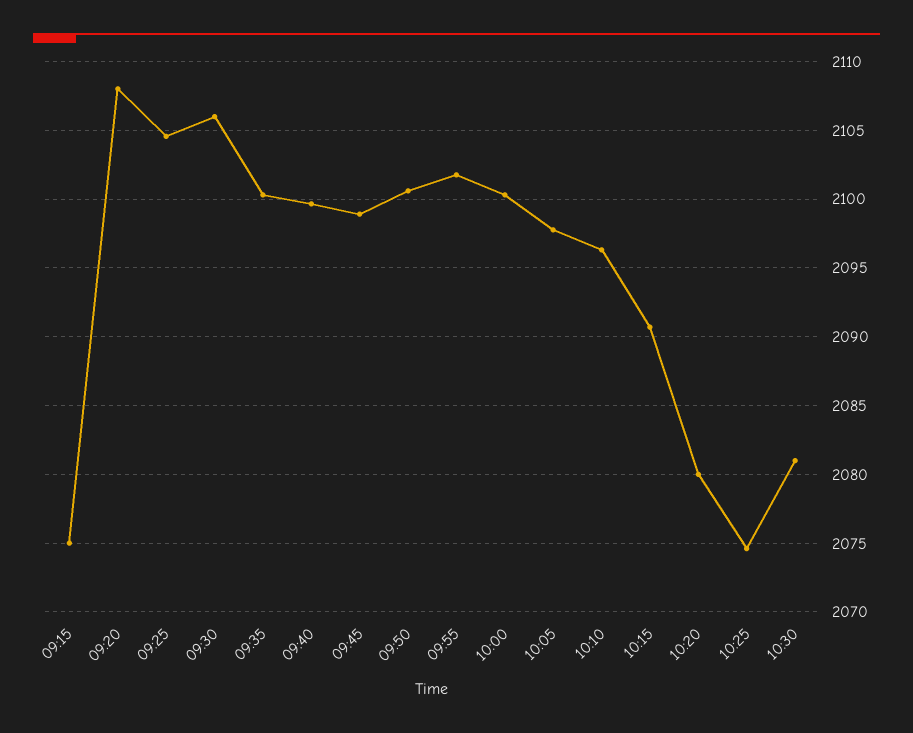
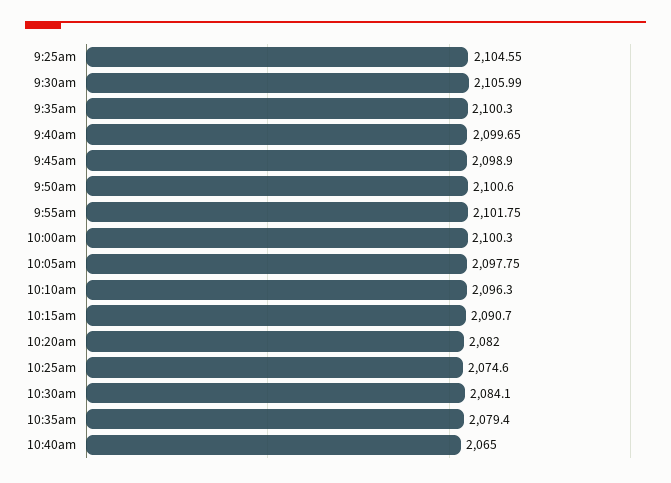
09:15: 2075 -> none
09:20: 2108 -> none
10:20: 2080 -> 2082
10:30: 2081 -> 2084.1
10:35am: none -> 2079.4
10:40am: none -> 2065

